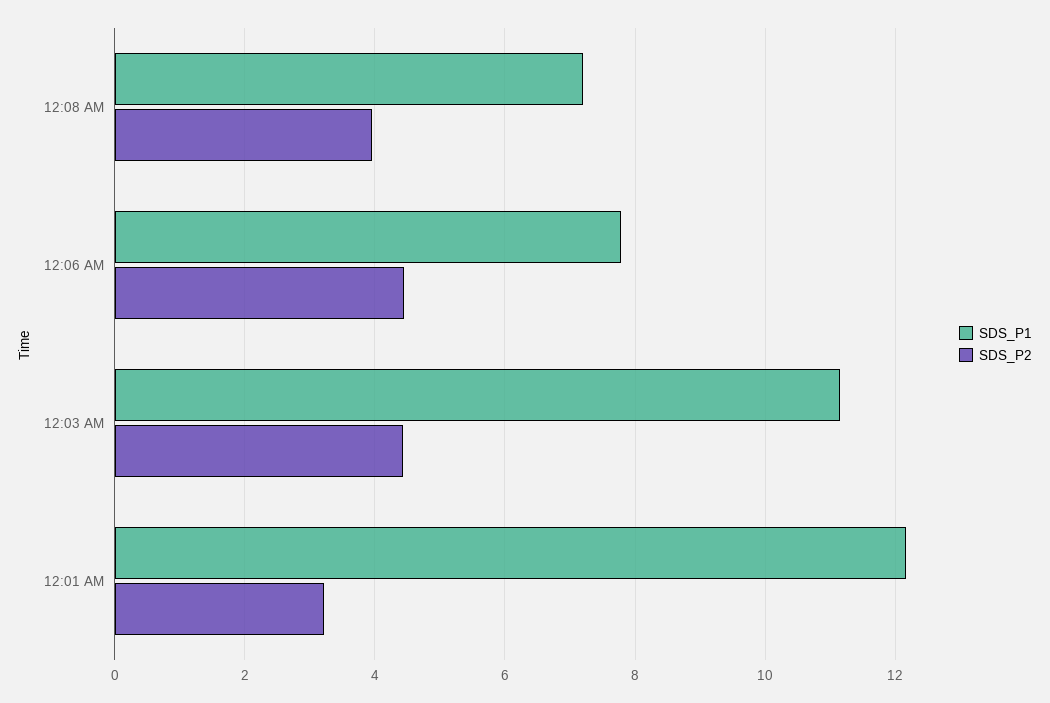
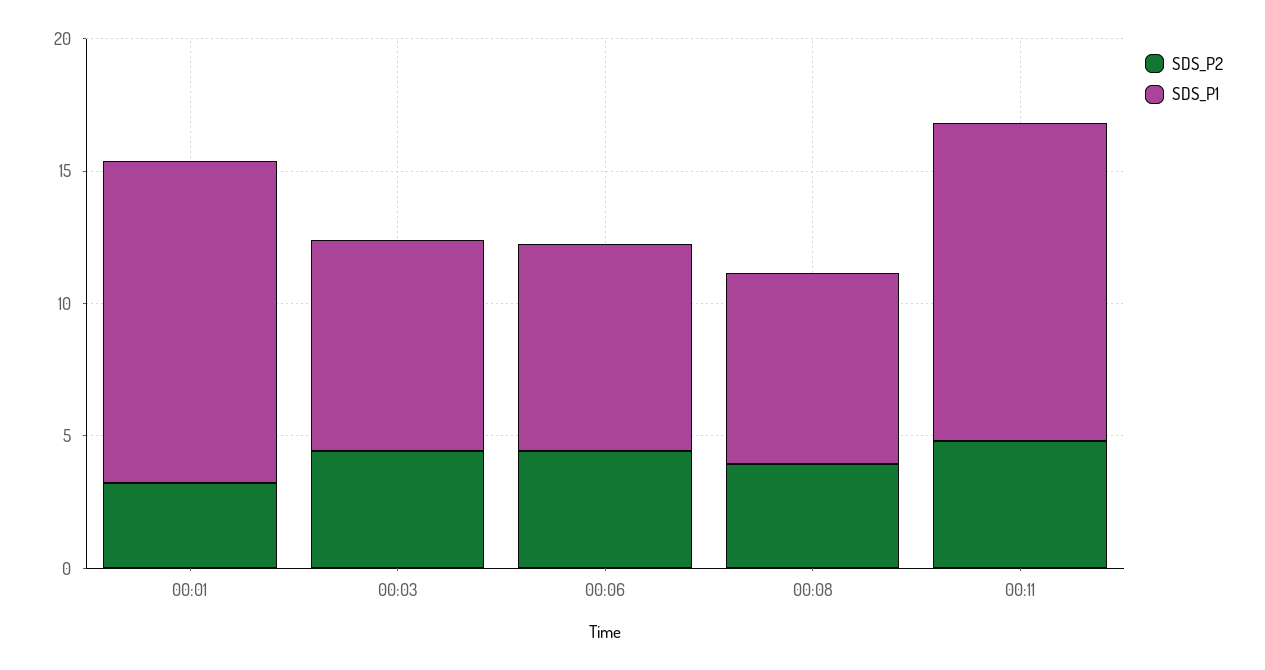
SDS_P1, 12:03 AM: 11.2 -> 8
SDS_P2, 00:11: none -> 5
SDS_P1, 00:11: none -> 12

